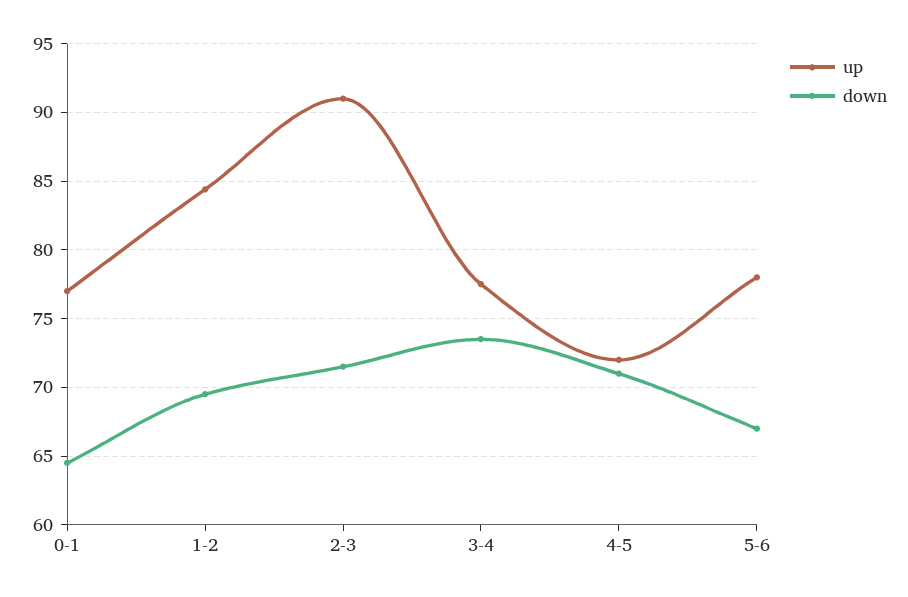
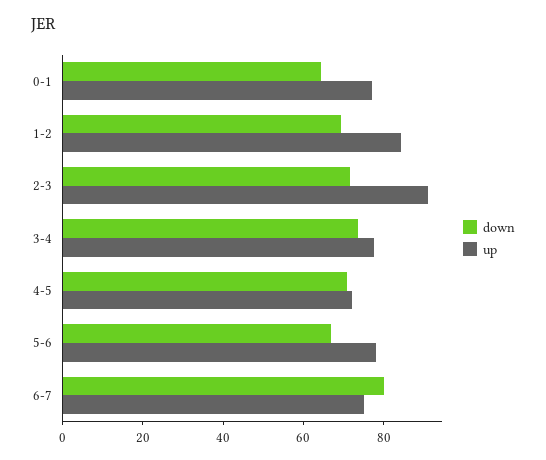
down, 6-7: none -> 80
up, 6-7: none -> 75

